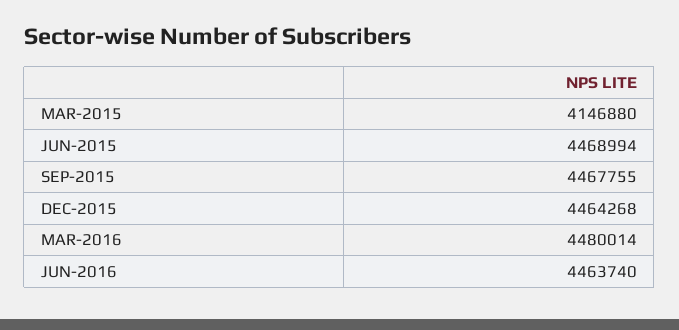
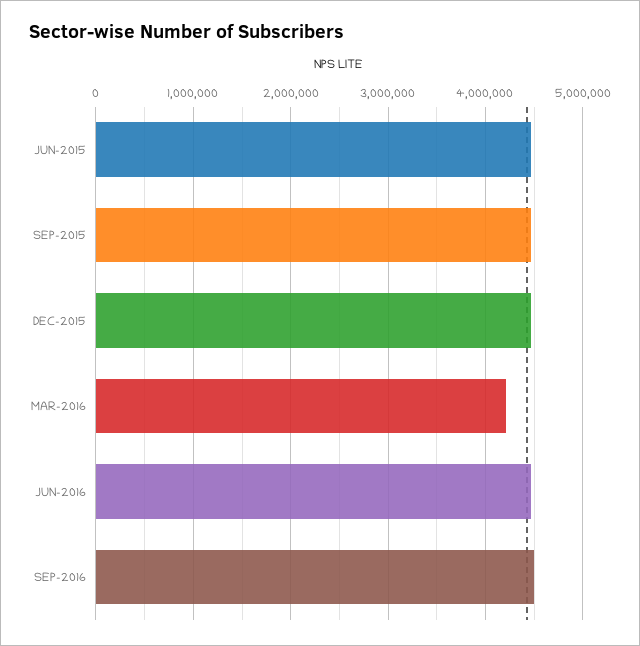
MAR-2015: 4146880 -> none
MAR-2016: 4480014 -> 4200000
SEP-2016: none -> 4500000

